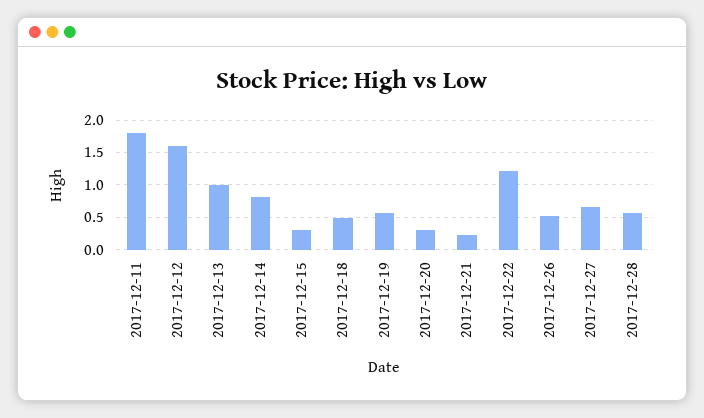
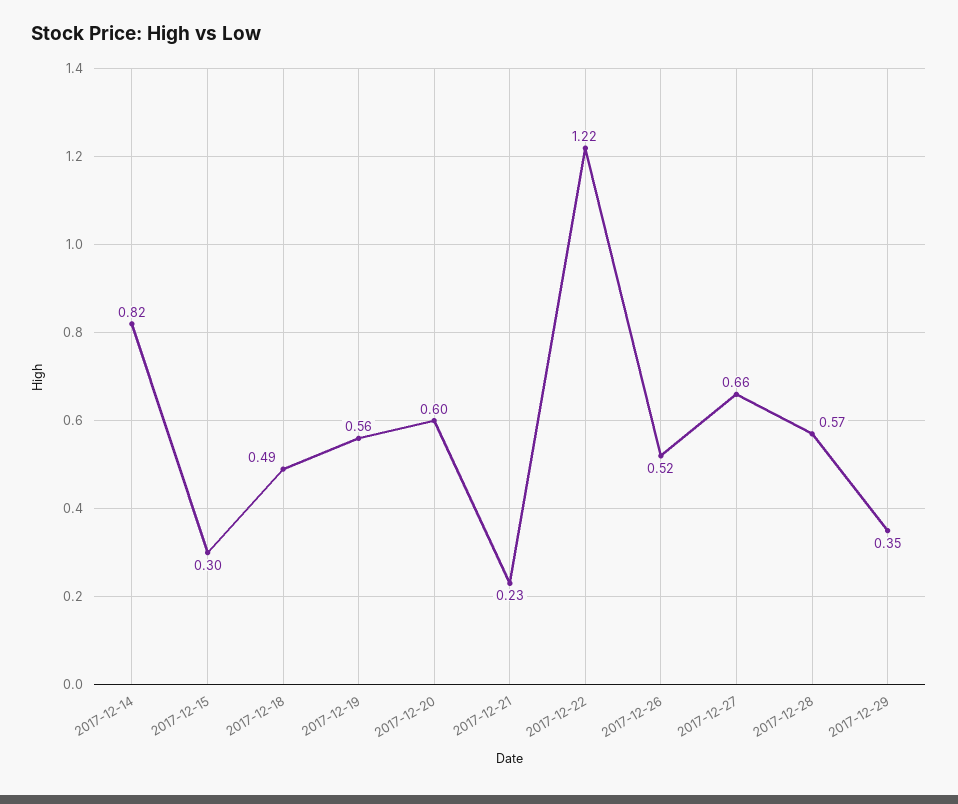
2017-12-11: 1.8 -> none
2017-12-12: 1.6 -> none
2017-12-13: 1 -> none
2017-12-20: 0.3 -> 0.6
2017-12-29: none -> 0.35

